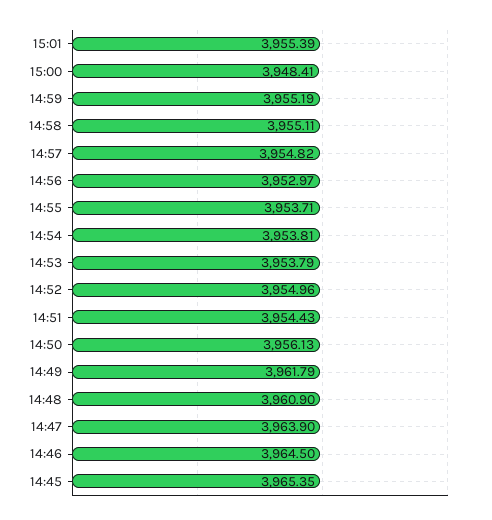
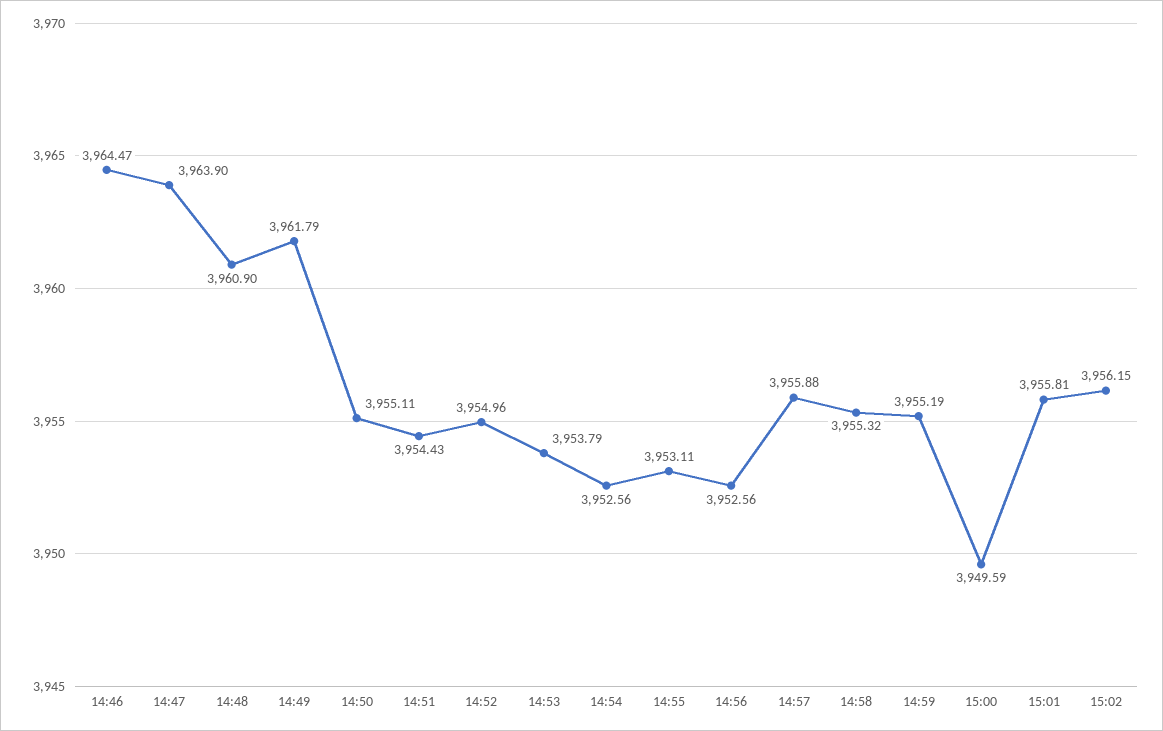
15:01: 3955.39 -> 3955.81
15:00: 3948.41 -> 3949.59
14:58: 3955.11 -> 3955.32
14:57: 3954.82 -> 3955.88
14:56: 3952.97 -> 3952.56
14:55: 3953.71 -> 3953.11
14:54: 3953.81 -> 3952.56
14:50: 3956.13 -> 3955.11
14:46: 3964.5 -> 3964.47
14:45: 3965.35 -> none
15:02: none -> 3956.15

